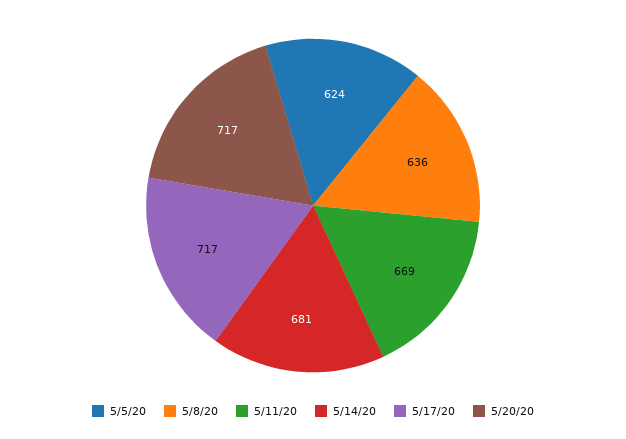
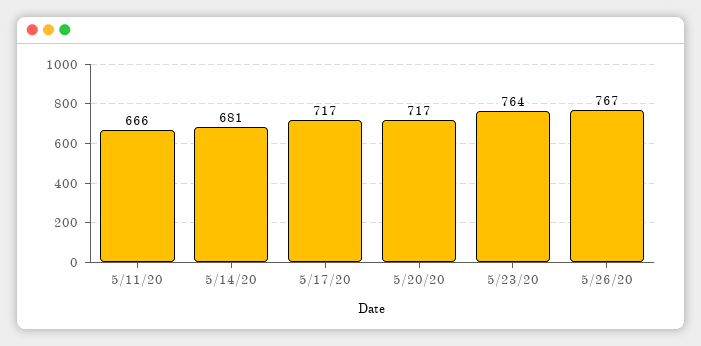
5/5/20: 624 -> none
5/8/20: 636 -> none
5/11/20: 669 -> 666
5/23/20: none -> 764
5/26/20: none -> 767

